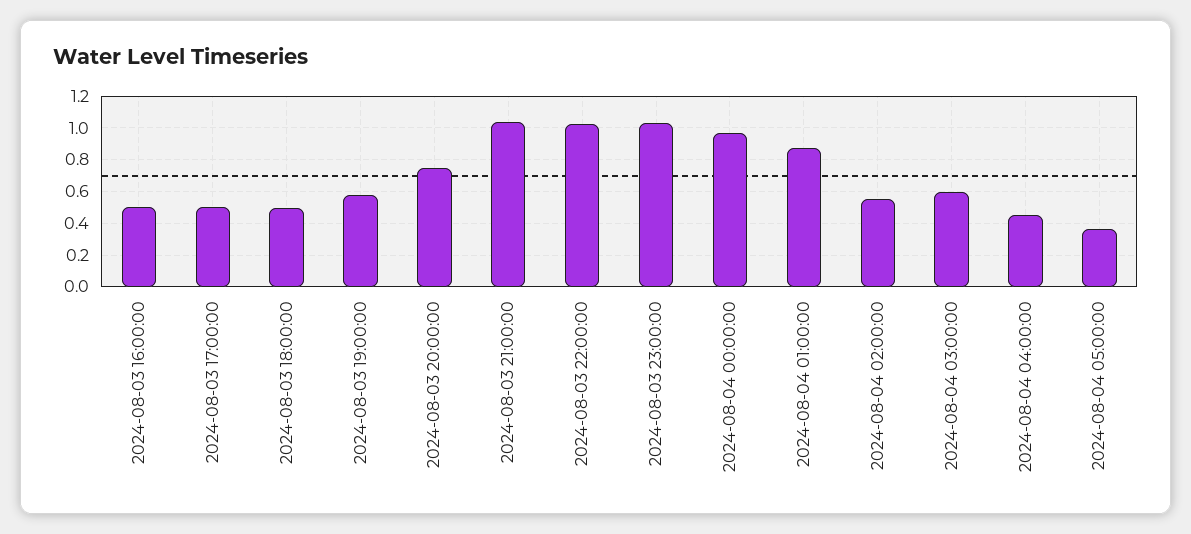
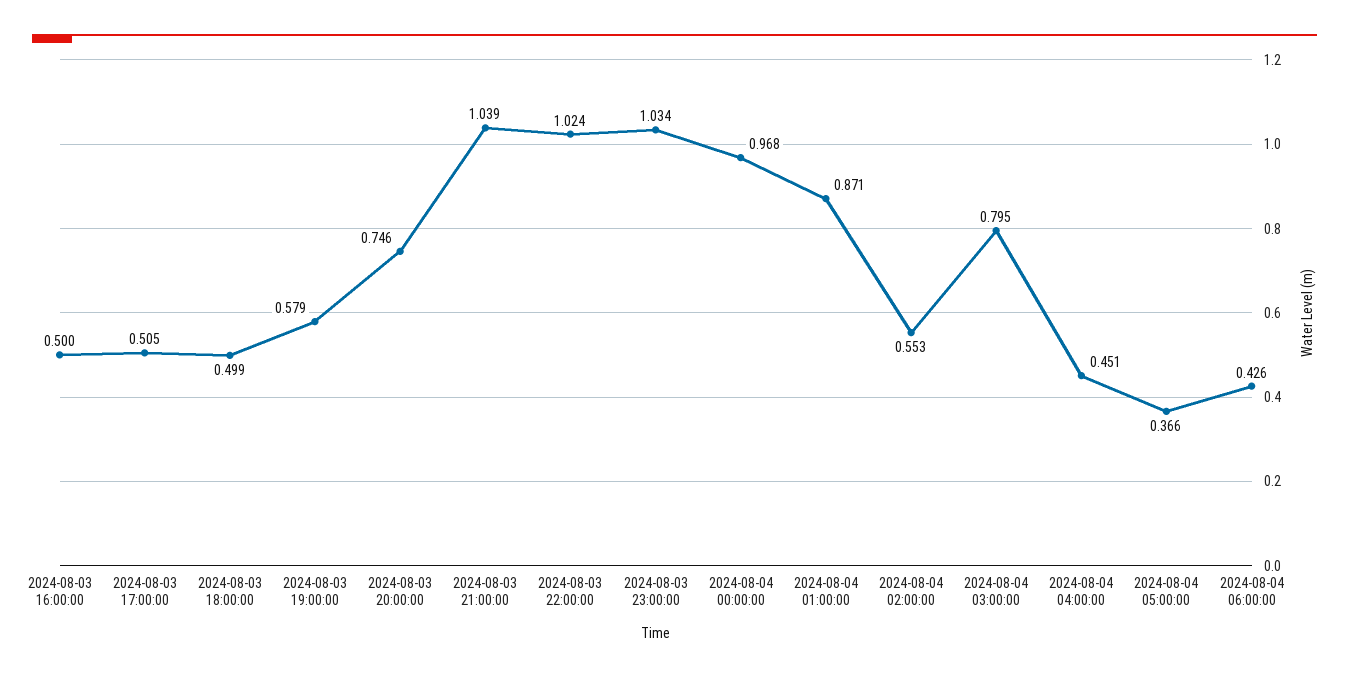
2024-08-04 03:00:00: 0.6 -> 0.795
2024-08-04 06:00:00: none -> 0.426

